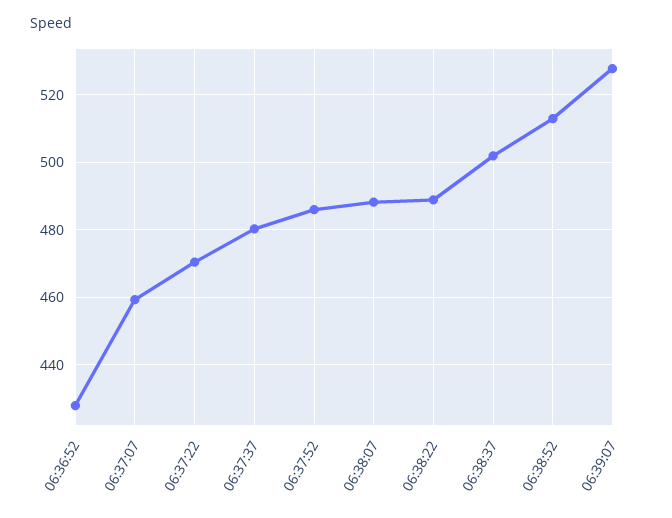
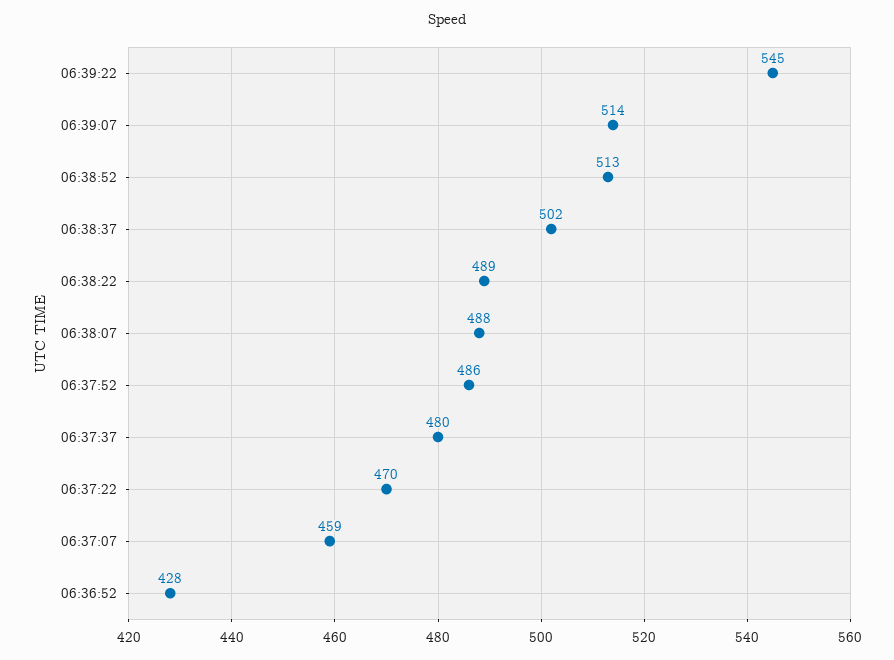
06:39:07: 528 -> 514
06:39:22: none -> 545

